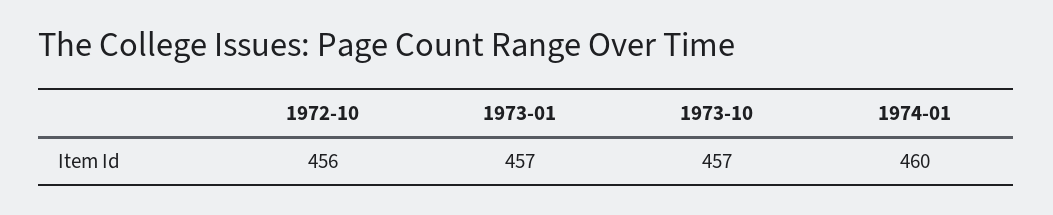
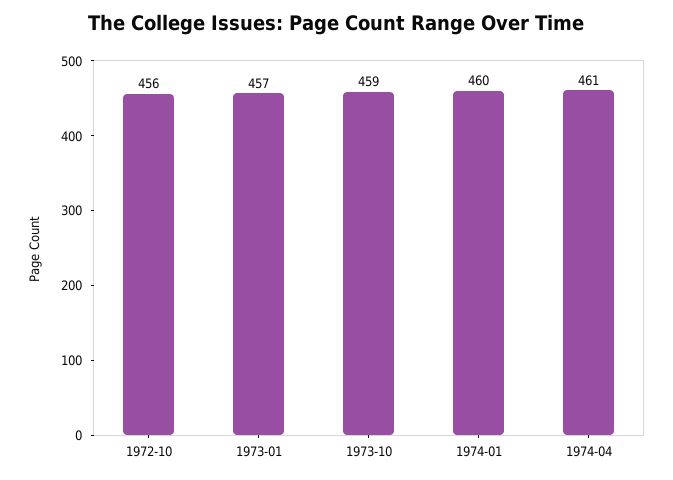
1973-10: 457 -> 459
1974-04: none -> 461

